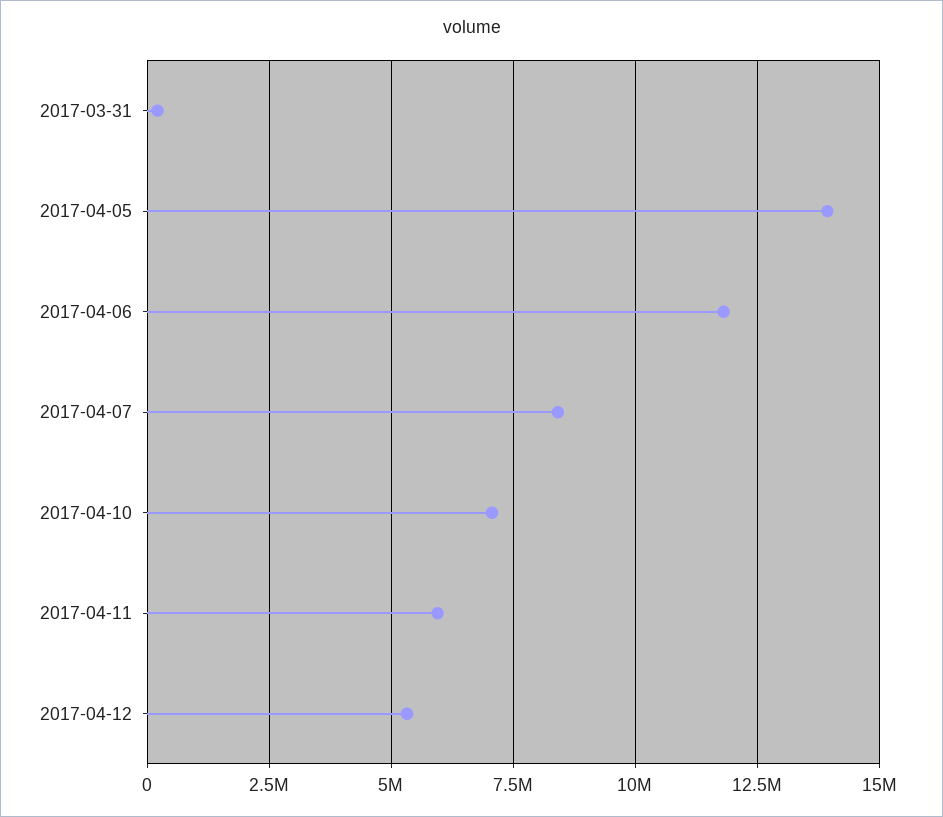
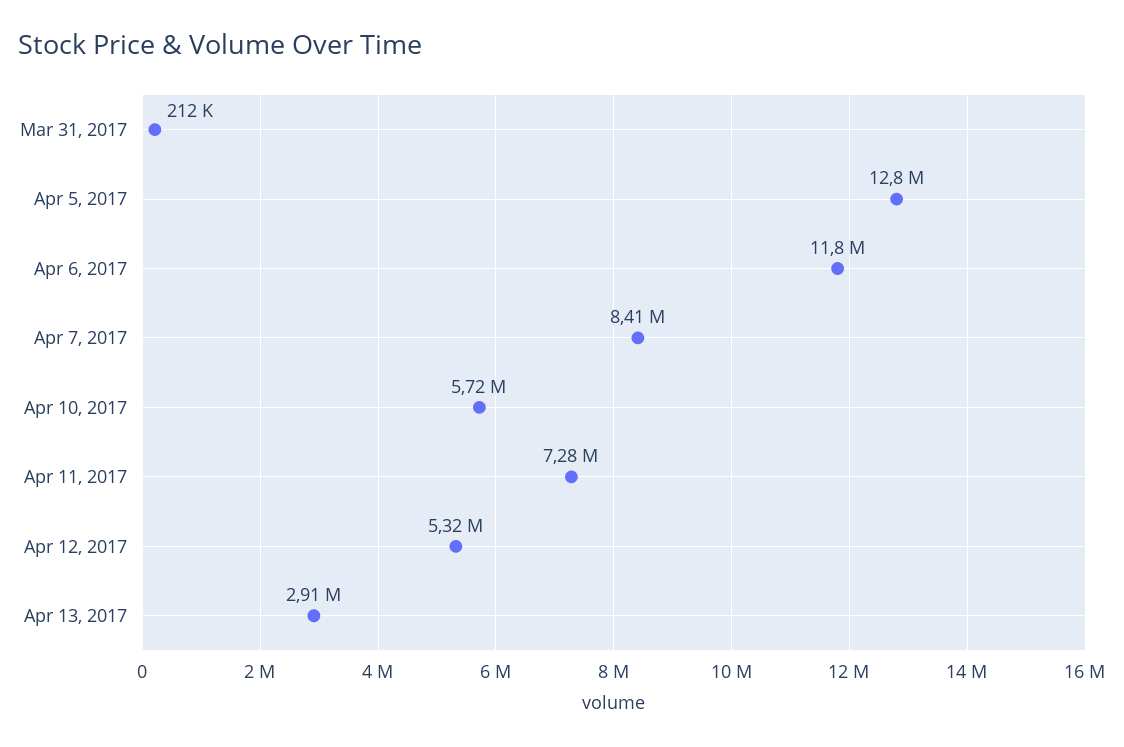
2017-04-05: 14000000 -> 12800000
2017-04-10: 7000000 -> 5720000
2017-04-11: 6000000 -> 7280000
Apr 13, 2017: none -> 2910000

